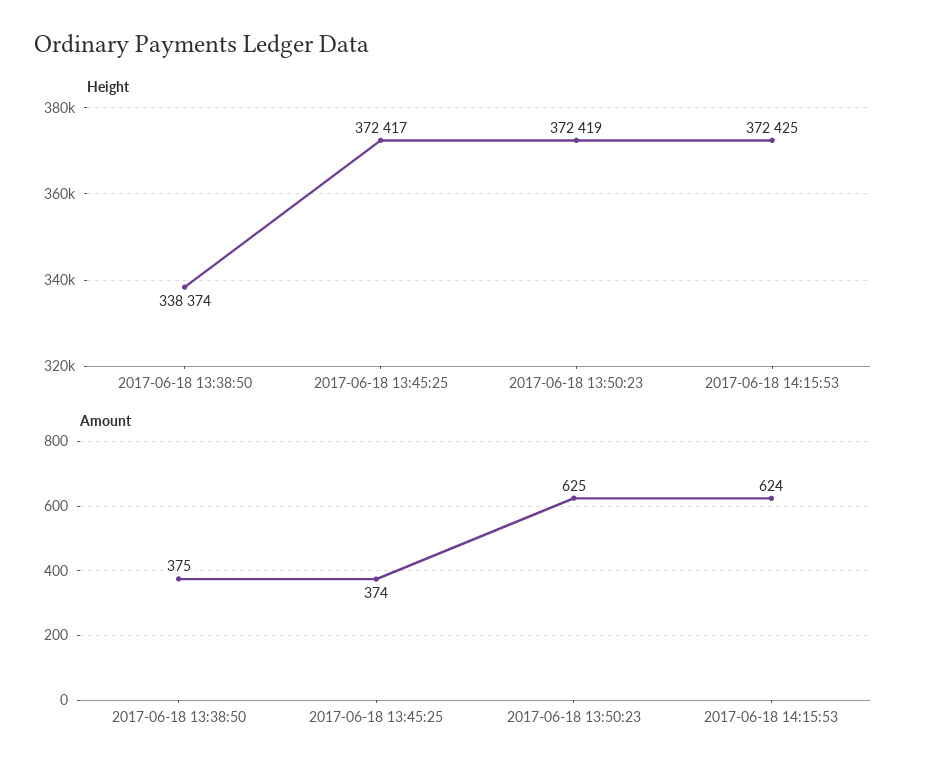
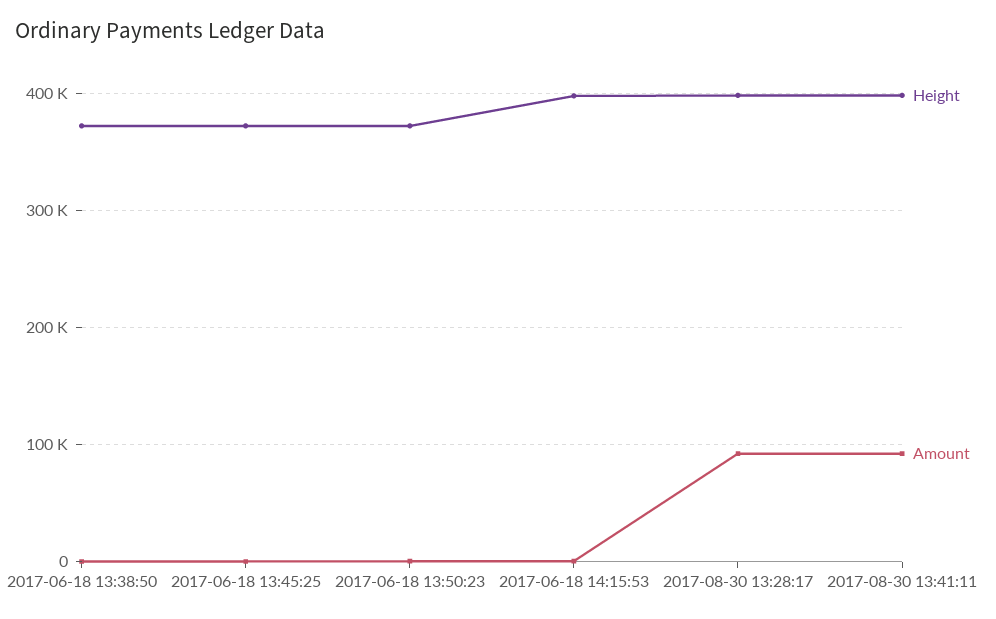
Height, 2017-06-18 13:38:50: 338374 -> 370000
Height, 2017-06-18 14:15:53: 372425 -> 400000
Height, 2017-08-30 13:28:17: none -> 400000
Amount, 2017-08-30 13:28:17: none -> 90000
Height, 2017-08-30 13:41:11: none -> 400000
Amount, 2017-08-30 13:41:11: none -> 90000

